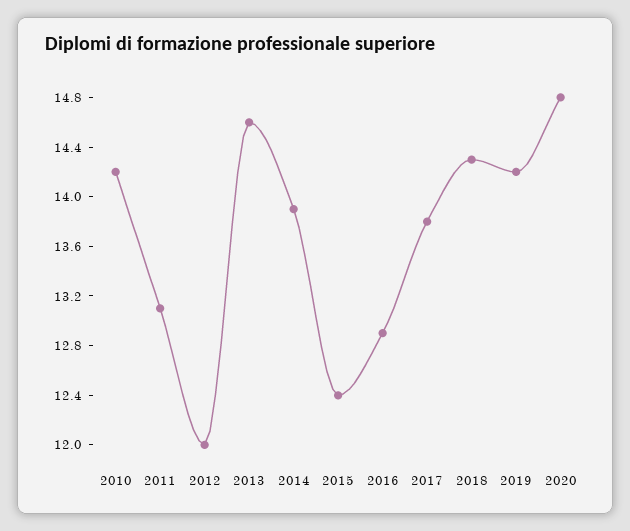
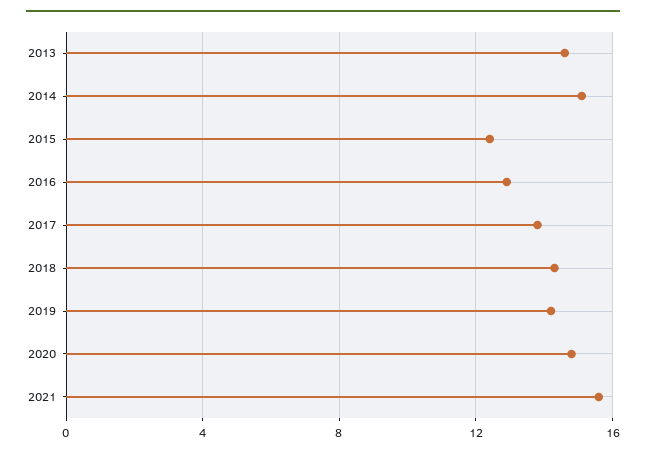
2010: 14.2 -> none
2011: 13.1 -> none
2012: 12 -> none
2014: 13.9 -> 15
2021: none -> 15.5

